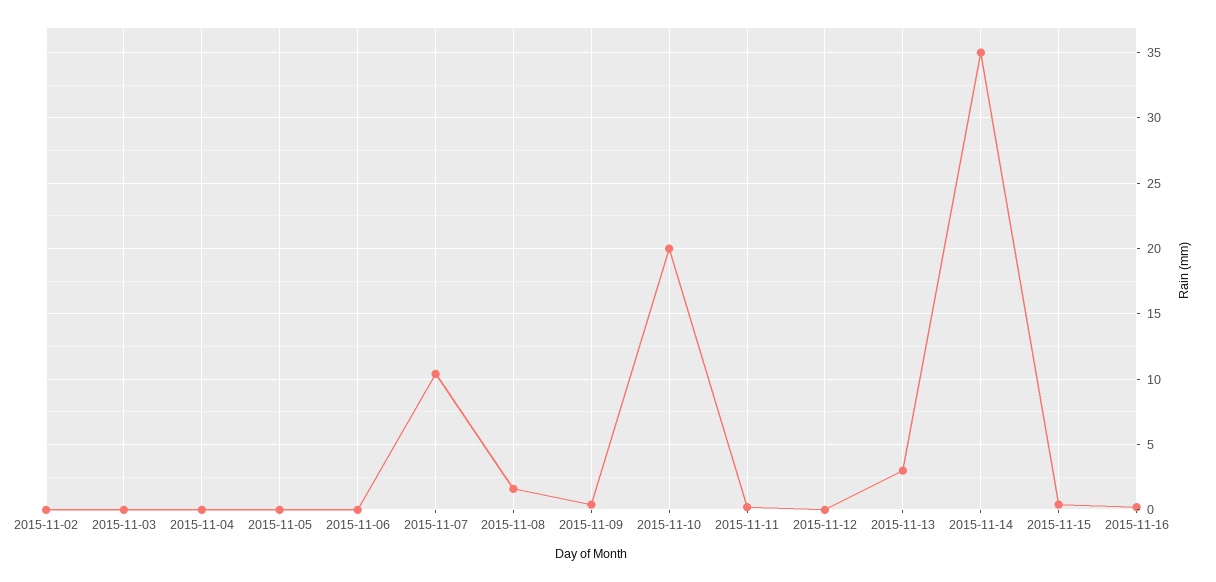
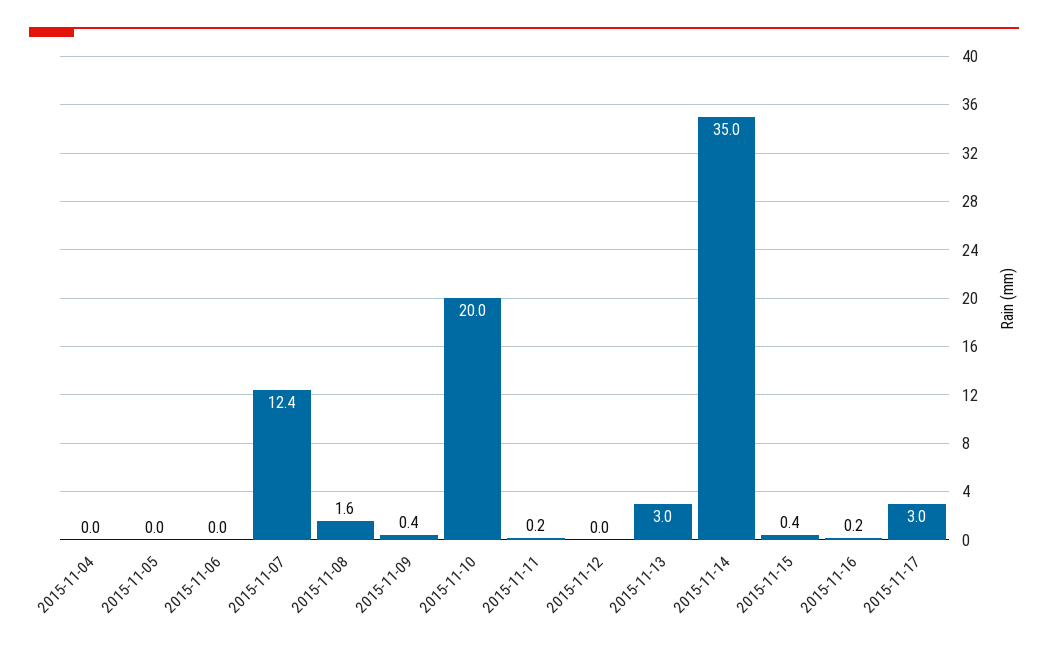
2015-11-02: 0 -> none
2015-11-03: 0 -> none
2015-11-07: 10.5 -> 12.4
2015-11-17: none -> 3

